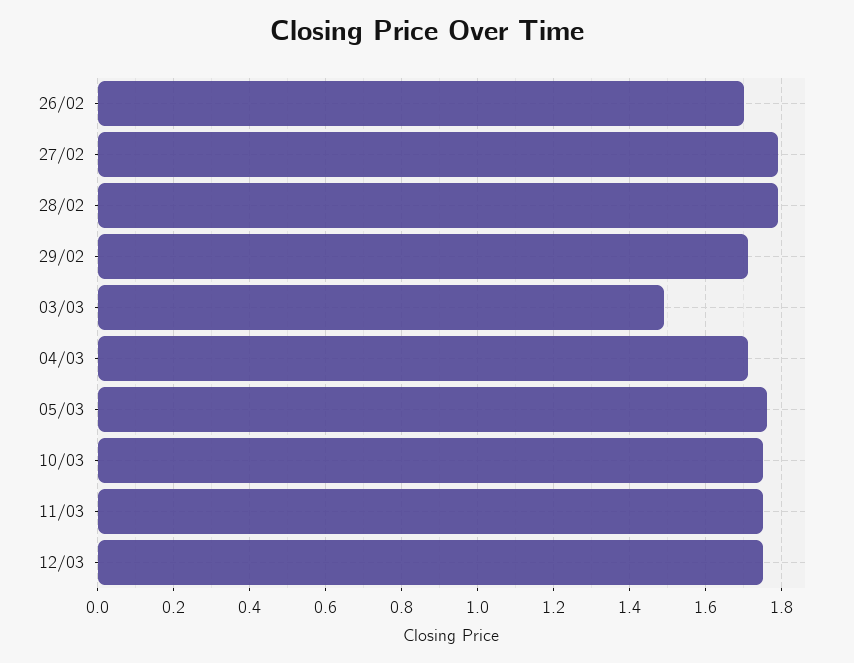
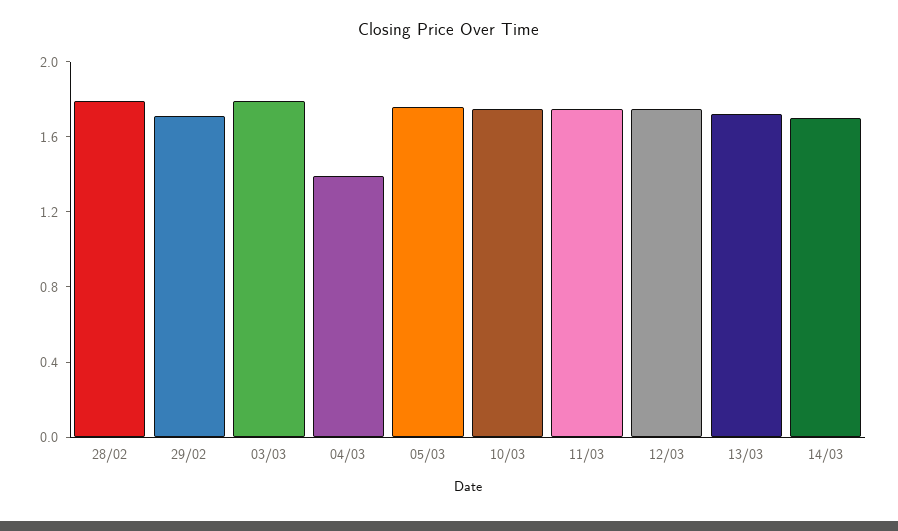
26/02: 1.7 -> none
27/02: 1.8 -> none
03/03: 1.5 -> 1.8
04/03: 1.7 -> 1.4
13/03: none -> 1.7
14/03: none -> 1.7

